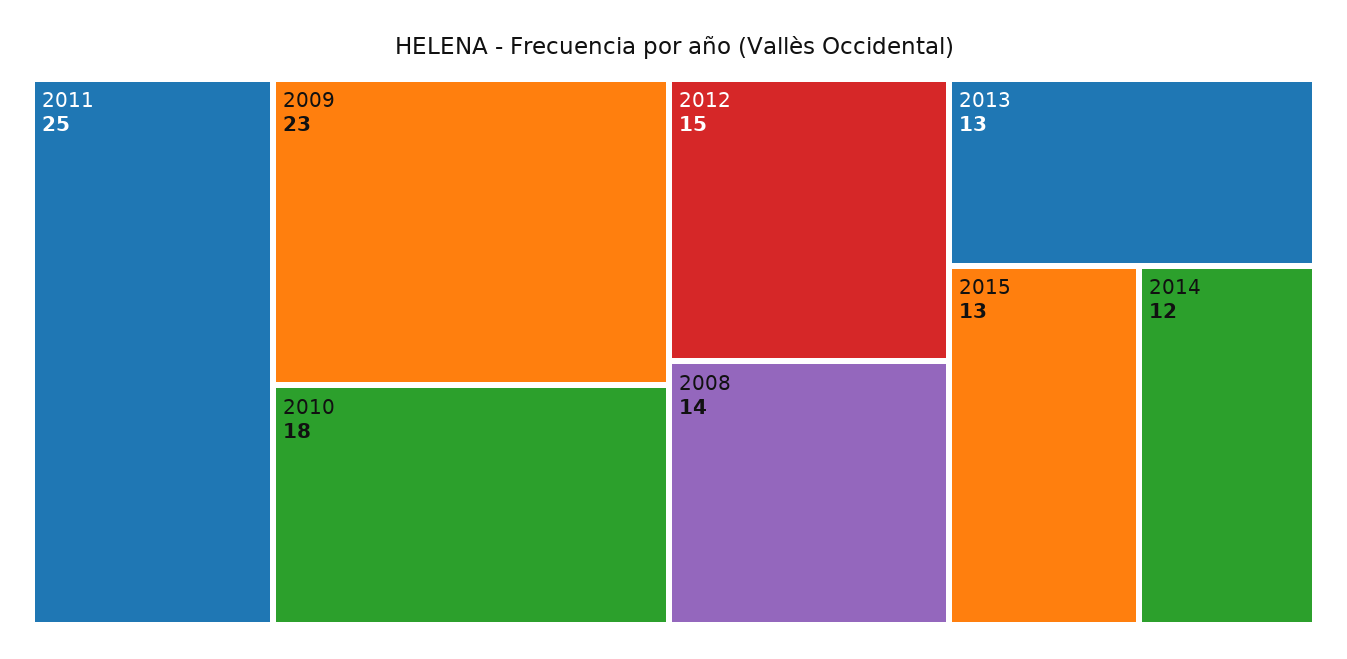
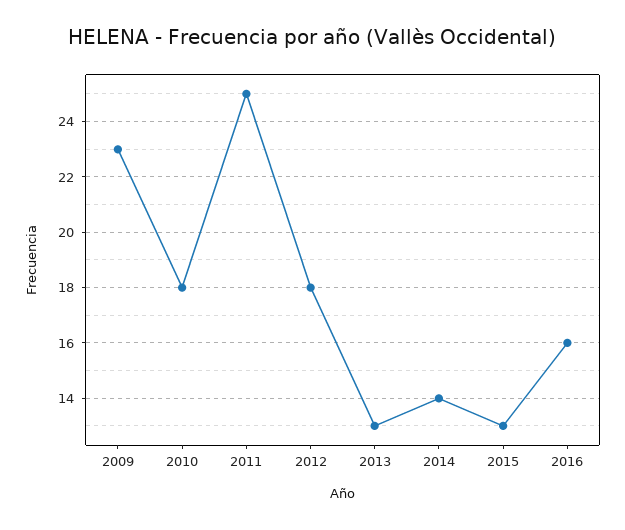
2012: 15 -> 18
2008: 14 -> none
2014: 12 -> 14
2016: none -> 16

